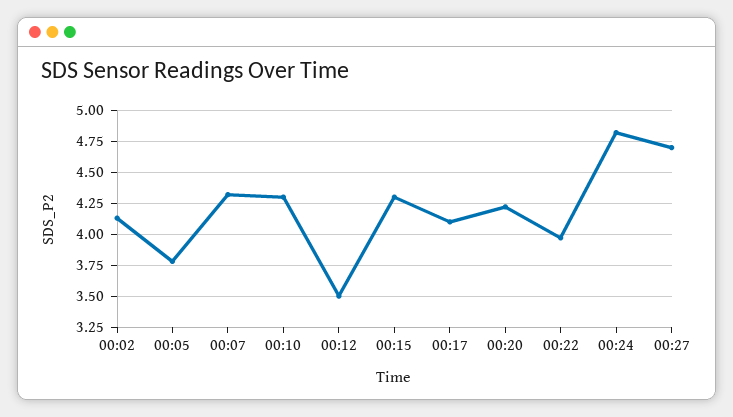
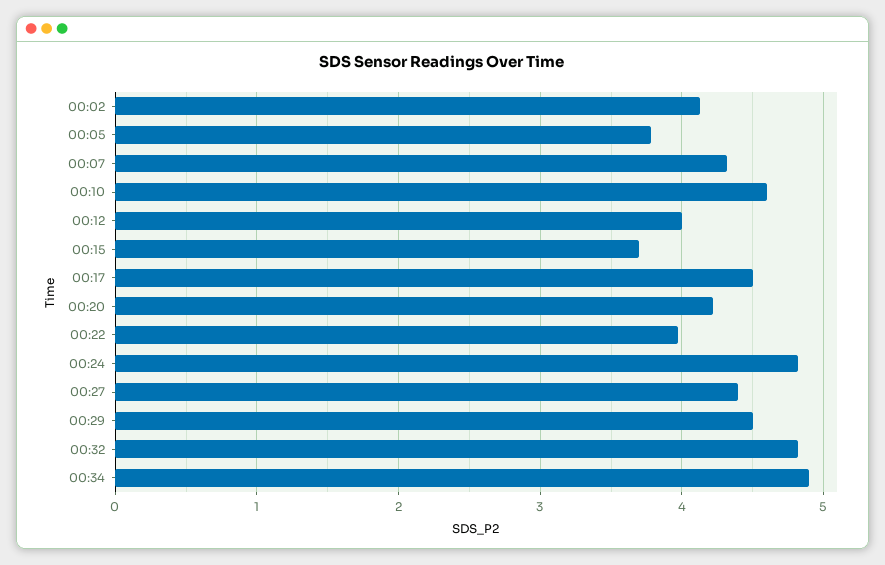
00:10: 4.3 -> 4.6
00:12: 3.5 -> 4
00:15: 4.3 -> 3.7
00:17: 4.1 -> 4.5
00:27: 4.7 -> 4.4
00:29: none -> 4.5
00:32: none -> 4.8
00:34: none -> 4.9

